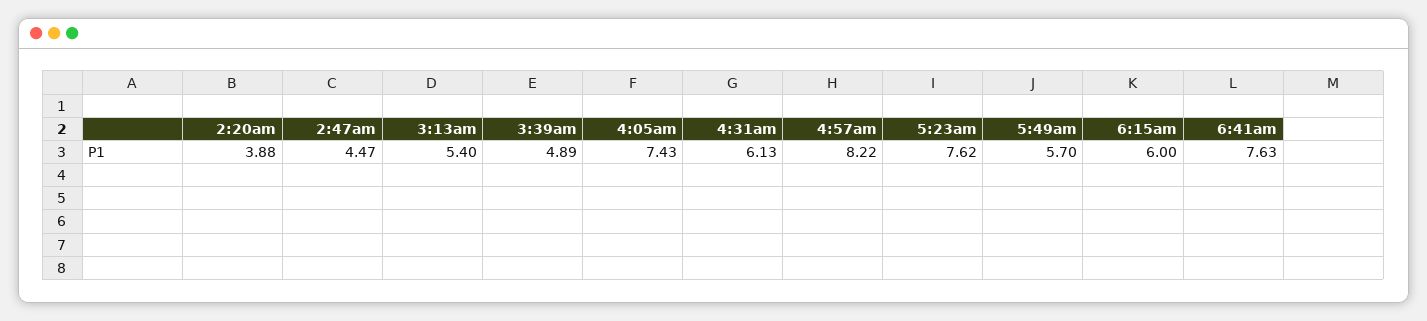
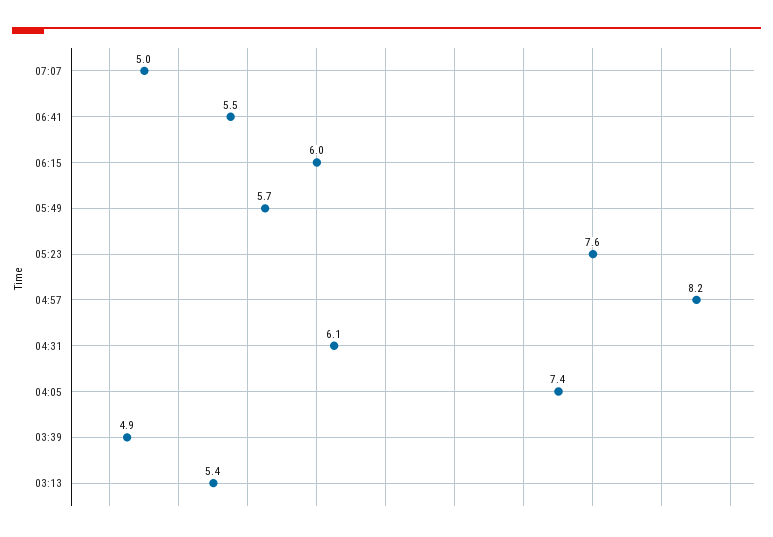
2:20am: 3.88 -> none
2:47am: 4.47 -> none
6:41am: 7.63 -> 5.5
07:07: none -> 5

